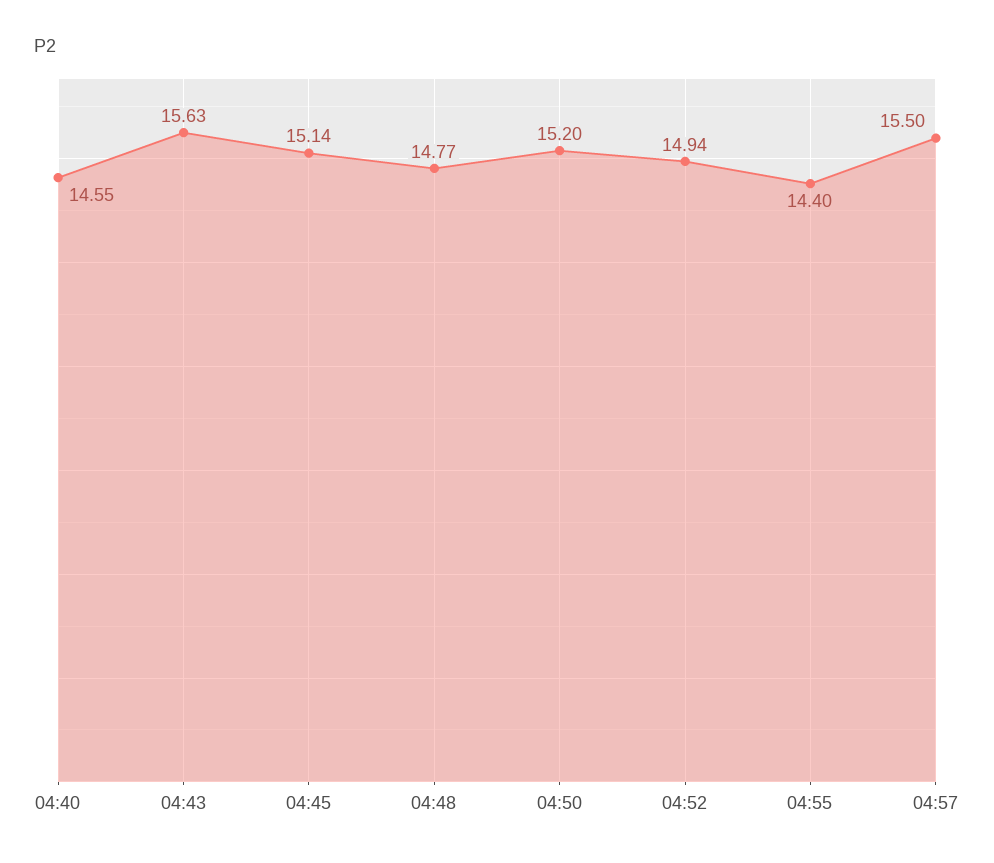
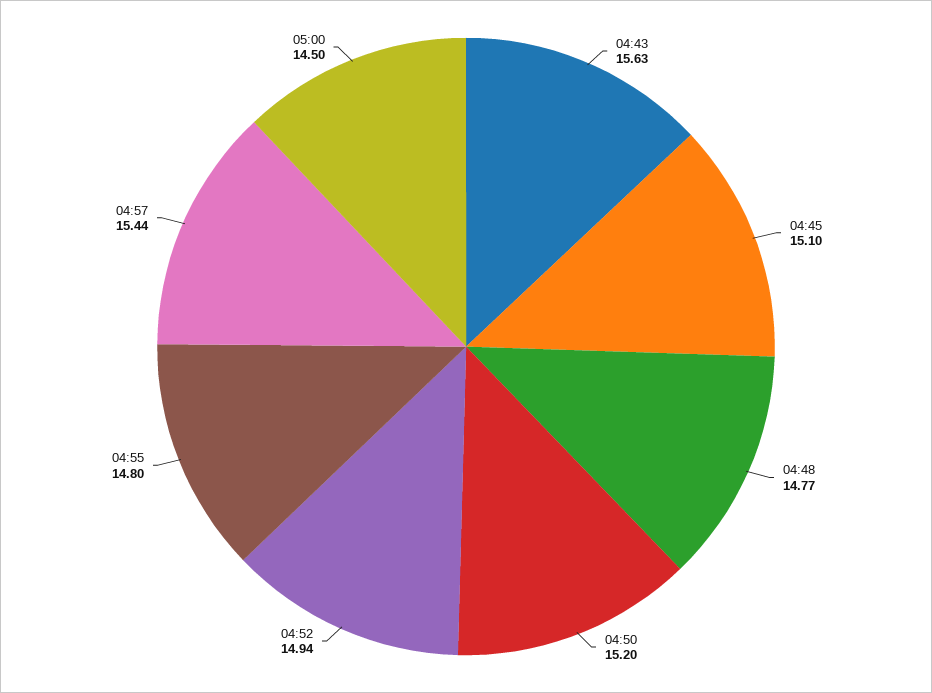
04:40: 14.55 -> none
04:45: 15.14 -> 15.1
04:55: 14.4 -> 14.8
04:57: 15.5 -> 15.44
05:00: none -> 14.5

